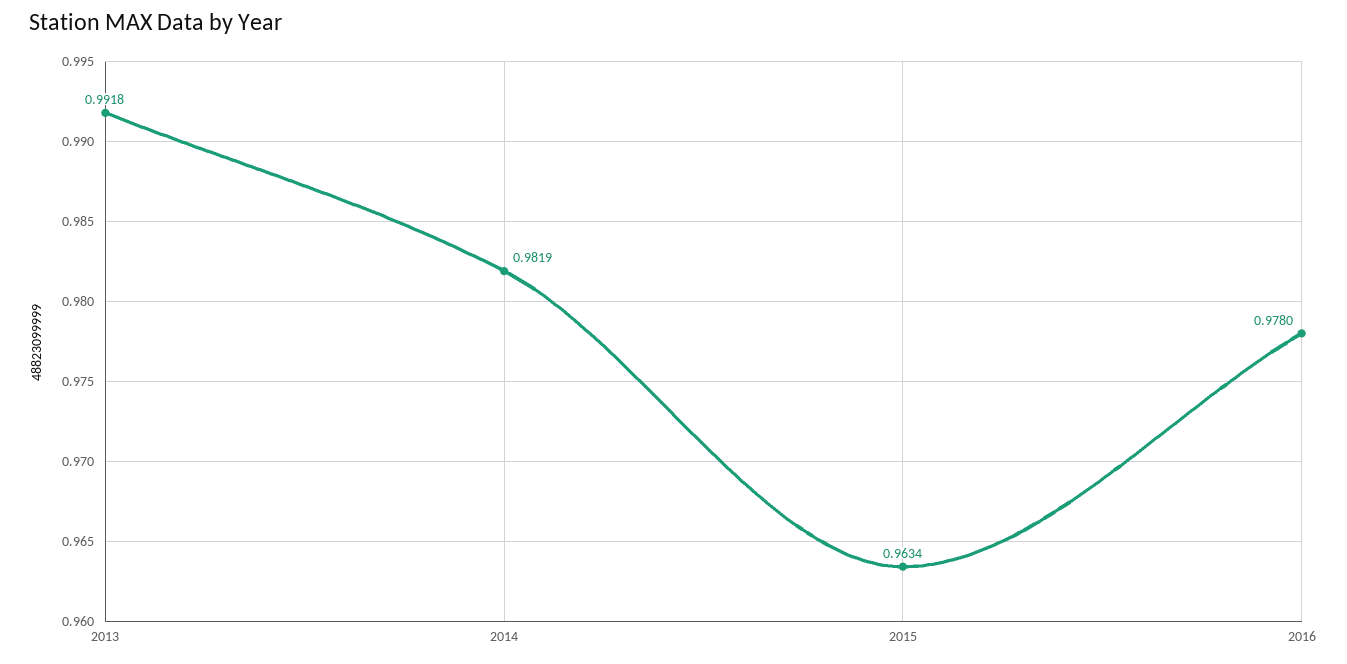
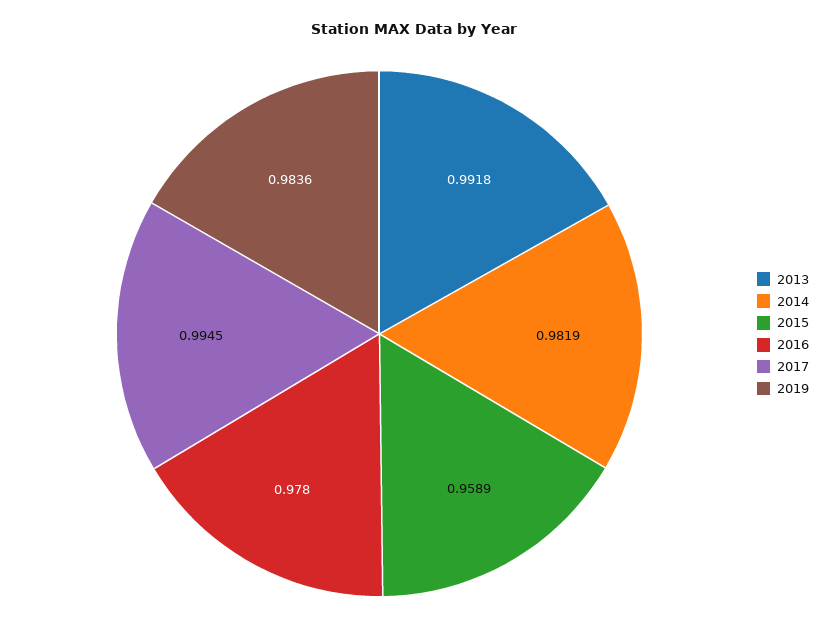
2015: 0.9634 -> 0.9589
2017: none -> 0.9945
2019: none -> 0.9836

